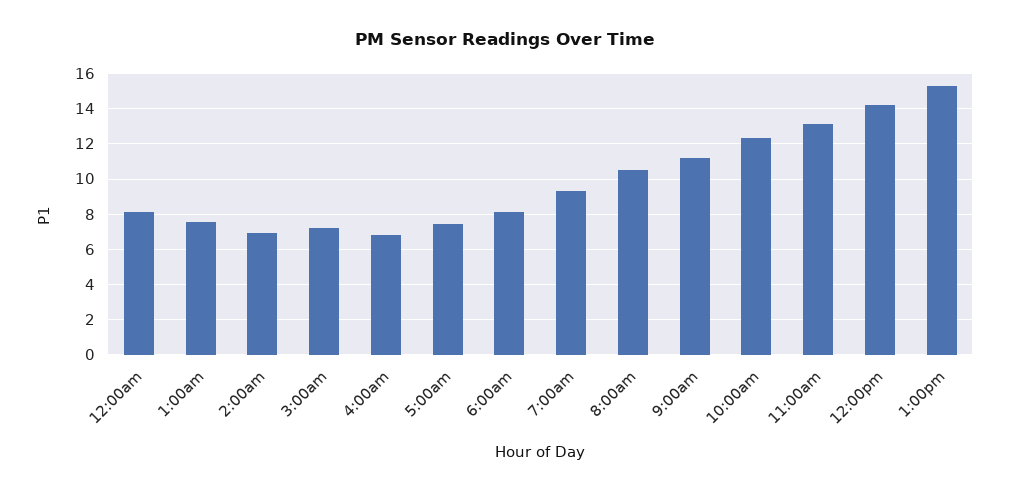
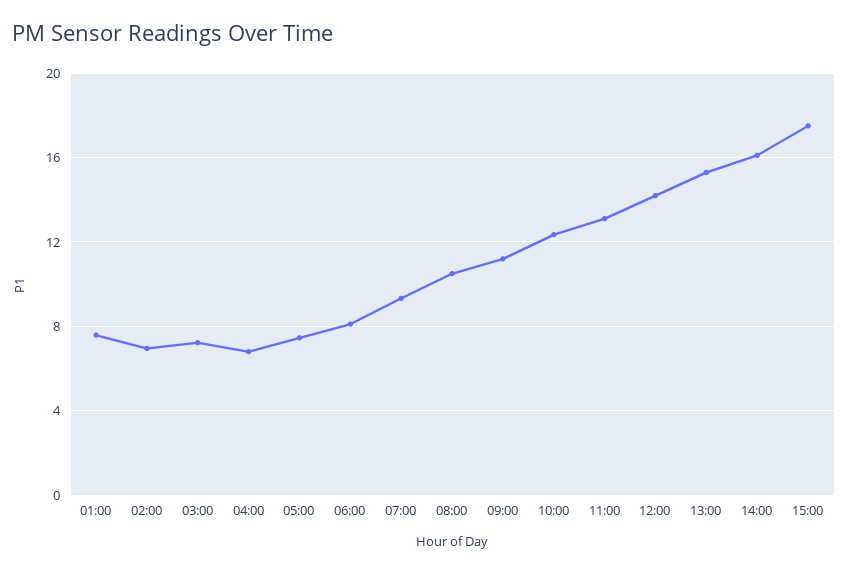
12:00am: 8 -> none
14:00: none -> 16
15:00: none -> 17.5

